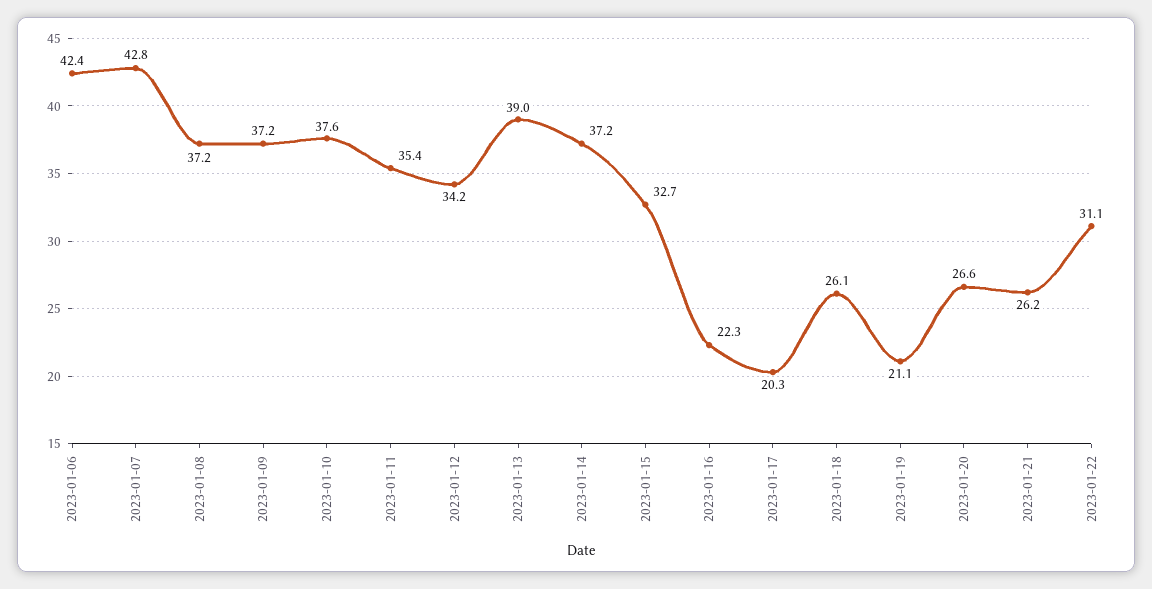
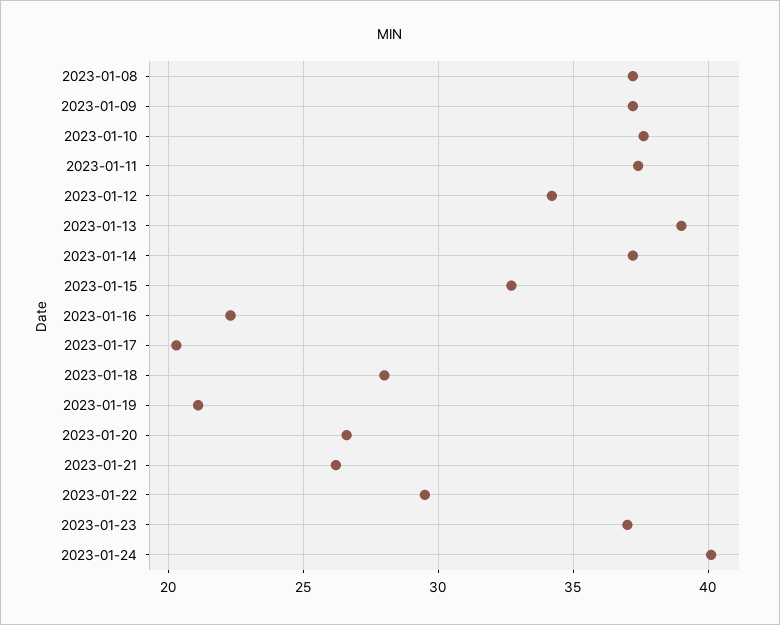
2023-01-06: 42.4 -> none
2023-01-07: 42.8 -> none
2023-01-11: 35.4 -> 37.5
2023-01-18: 26.1 -> 28
2023-01-22: 31.1 -> 29.5
2023-01-23: none -> 37
2023-01-24: none -> 40

